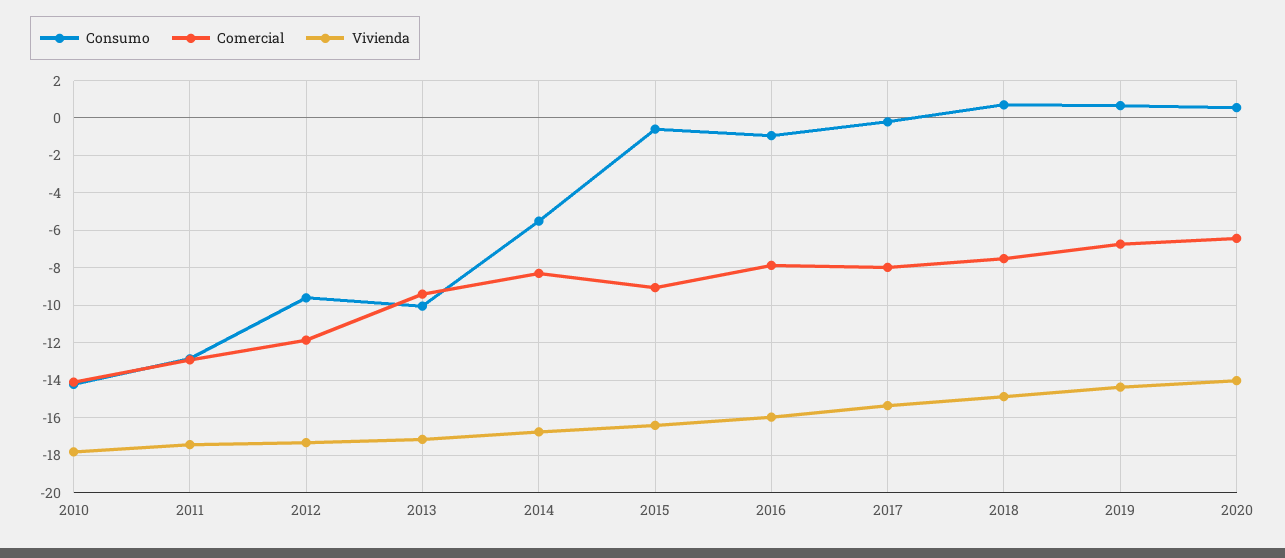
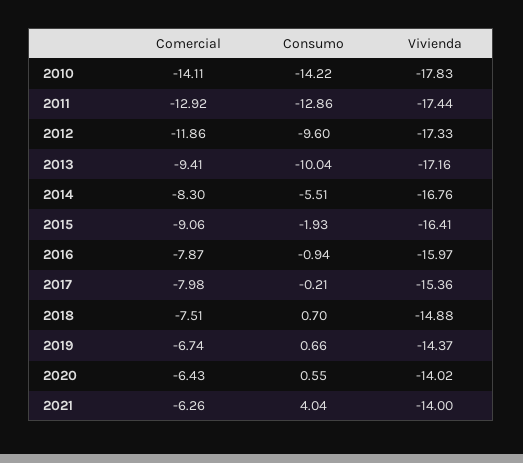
Consumo, 2015: -0.5 -> -1.93
Comercial, 2021: none -> -6.26
Consumo, 2021: none -> 4.04
Vivienda, 2021: none -> -14

